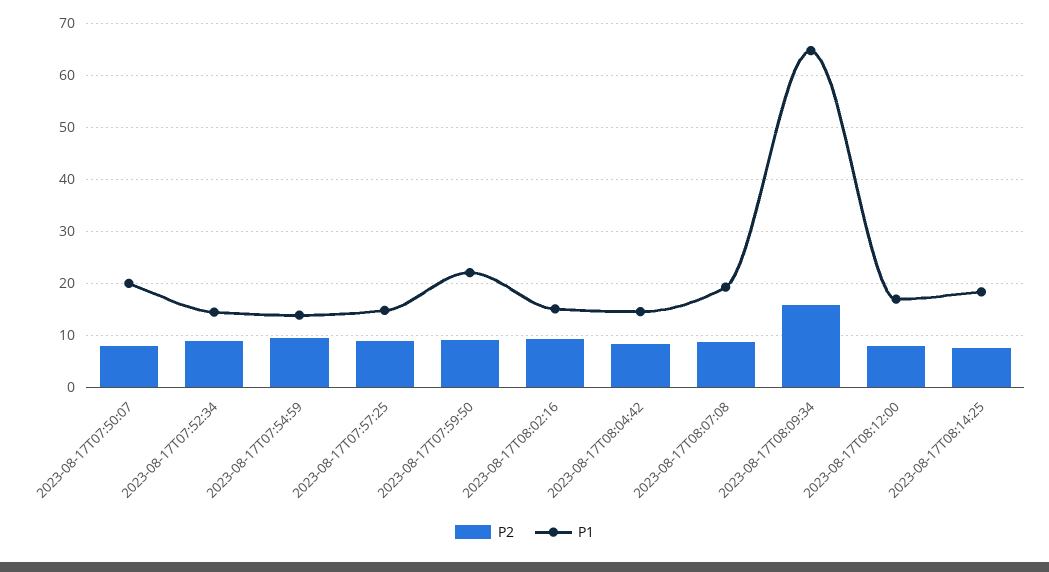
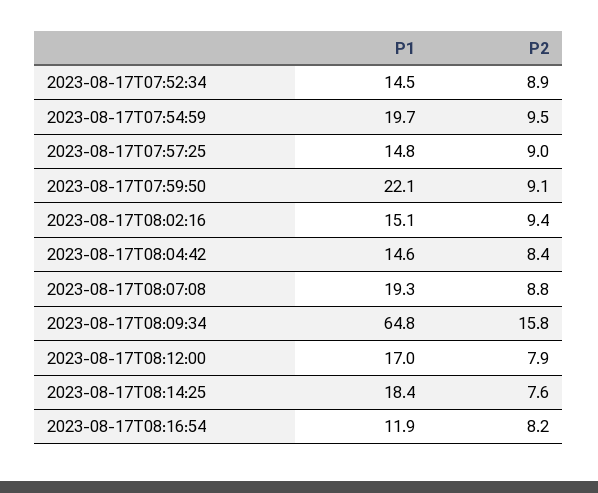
P2, 2023-08-17T07:50:07: 8 -> none
P1, 2023-08-17T07:50:07: 20 -> none
P1, 2023-08-17T07:54:59: 14 -> 19.7
P1, 2023-08-17T08:16:54: none -> 11.9
P2, 2023-08-17T08:16:54: none -> 8.2

